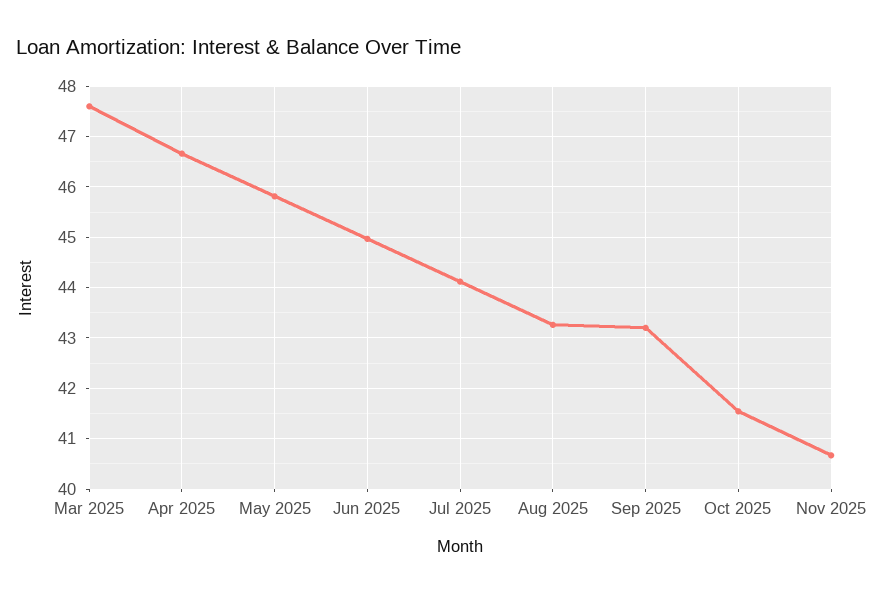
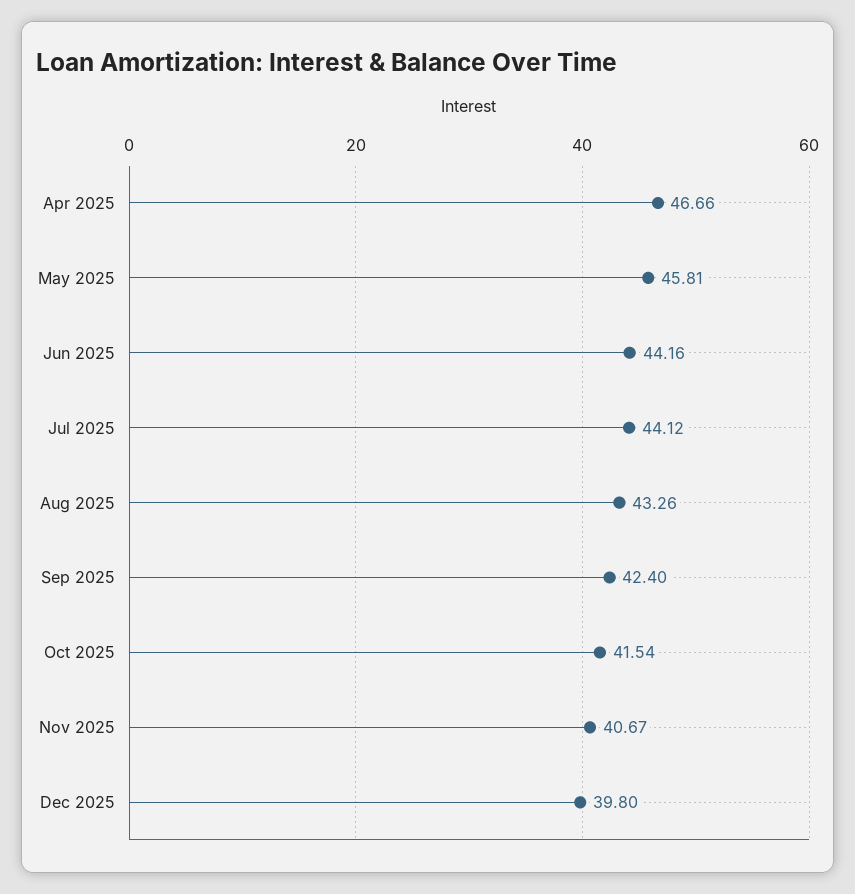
Mar 2025: 47.6 -> none
Jun 2025: 45 -> 44.16
Sep 2025: 43.2 -> 42.4
Dec 2025: none -> 39.8

